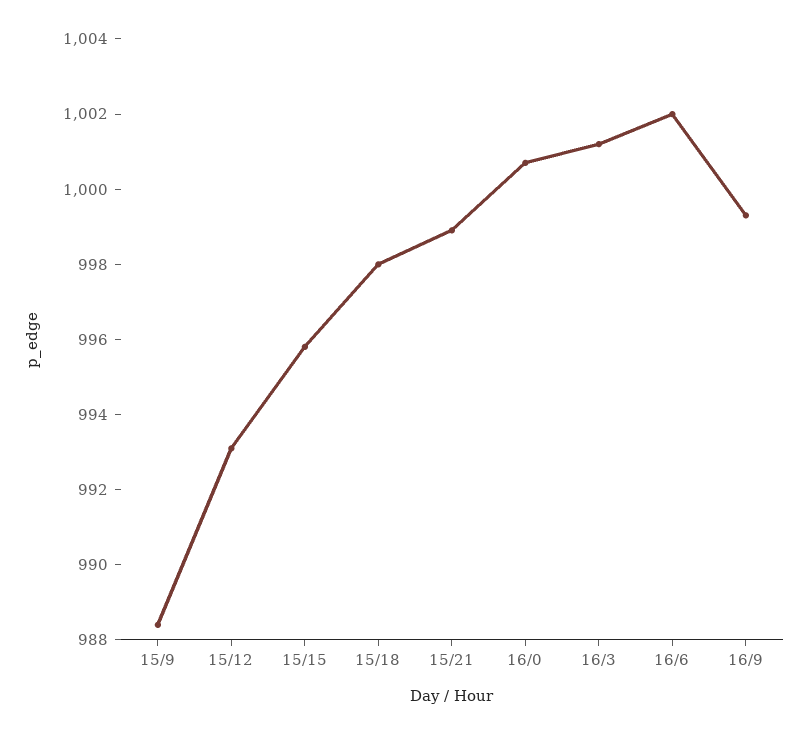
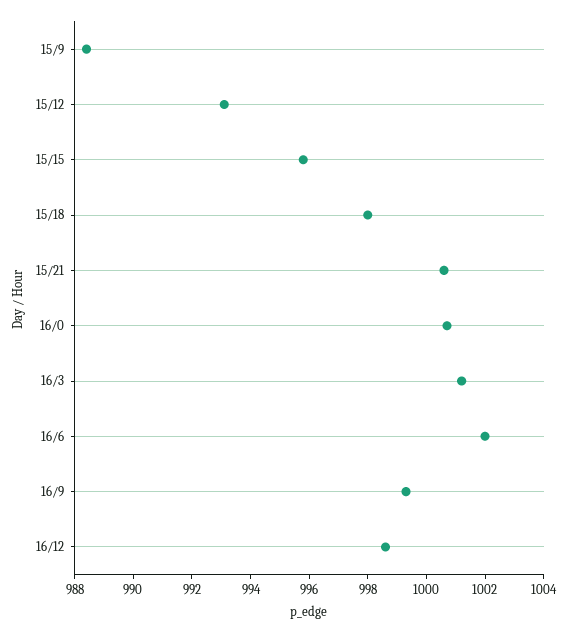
15/21: 999 -> 1000.5
16/12: none -> 998.5

